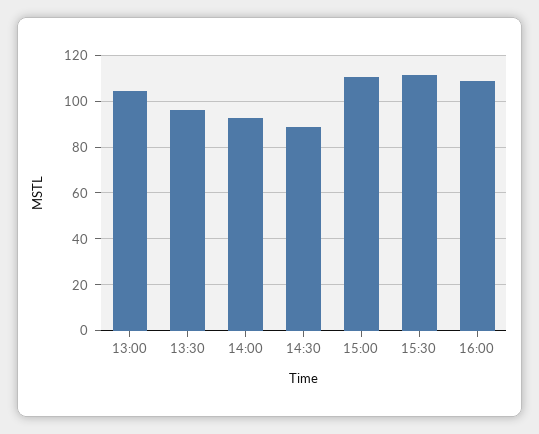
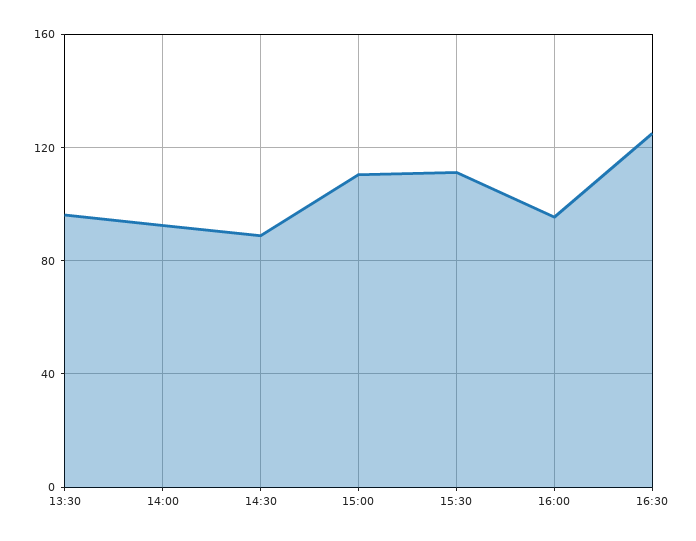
13:00: 105 -> none
16:00: 110 -> 95
16:30: none -> 125

